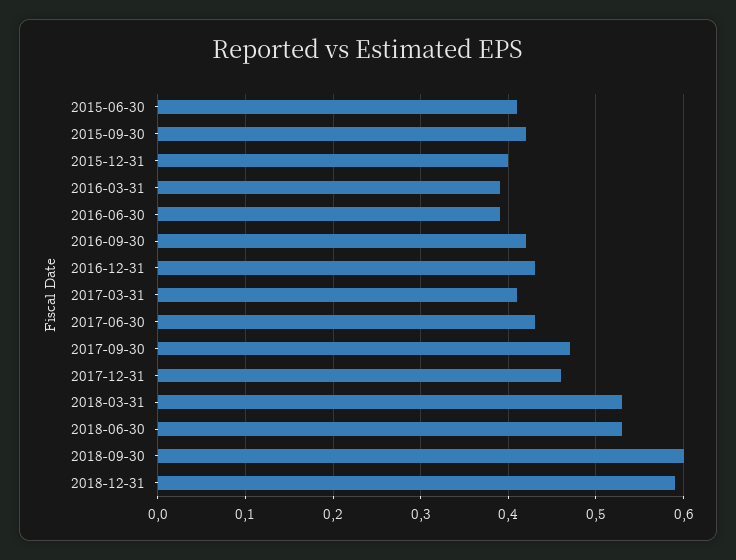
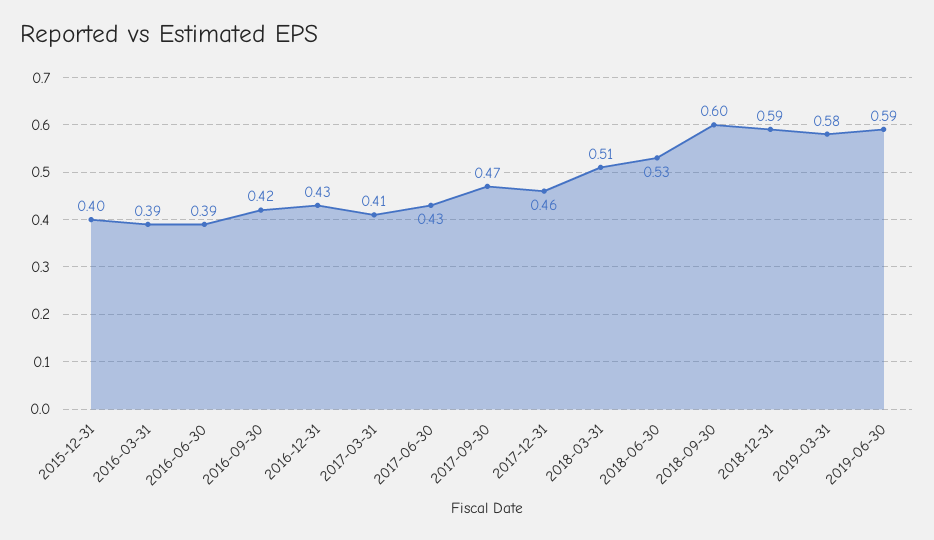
2015-06-30: 0.41 -> none
2015-09-30: 0.42 -> none
2018-03-31: 0.53 -> 0.51
2019-03-31: none -> 0.58
2019-06-30: none -> 0.59

